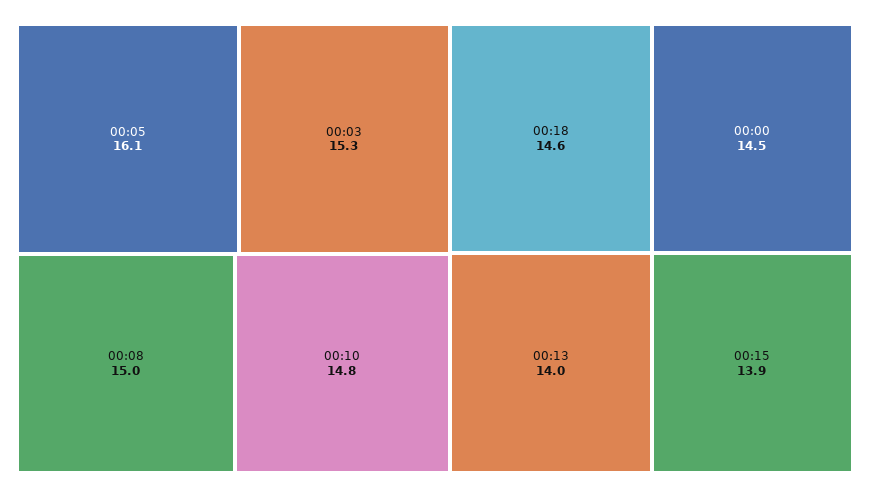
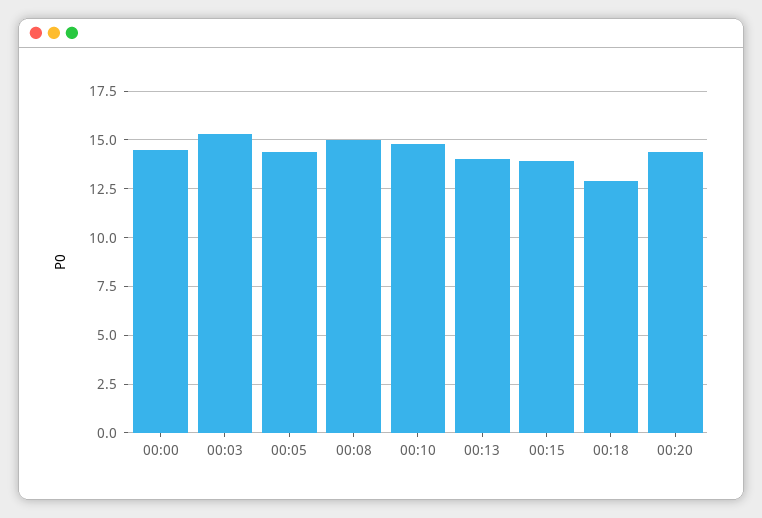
00:05: 16.1 -> 14.5
00:18: 14.6 -> 13
00:20: none -> 14.5

